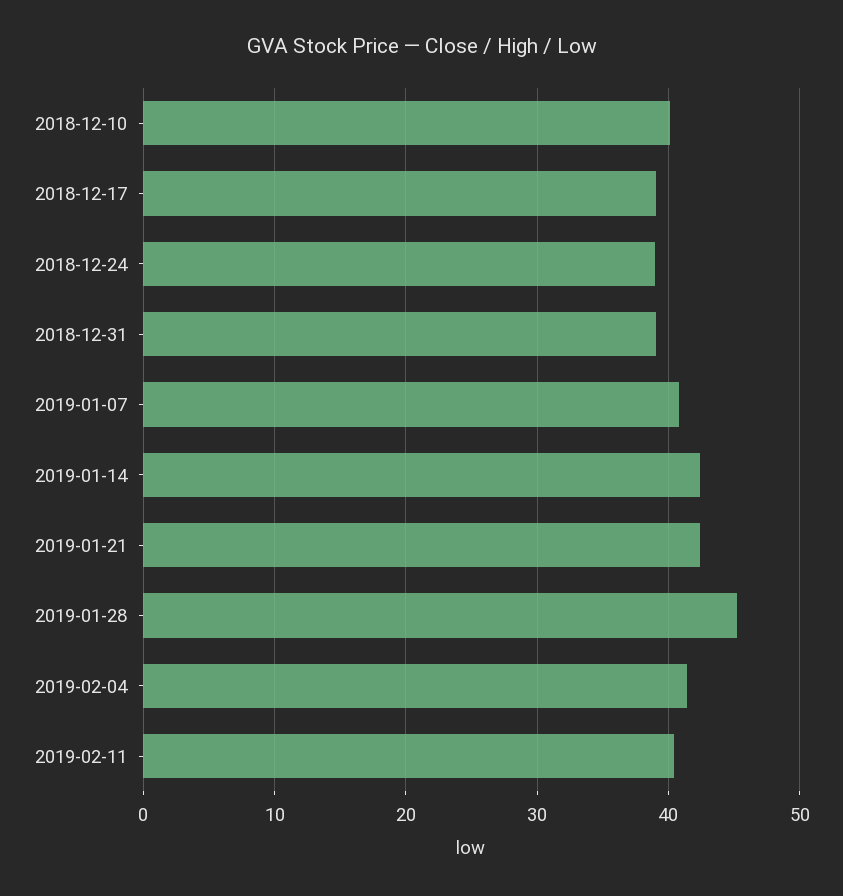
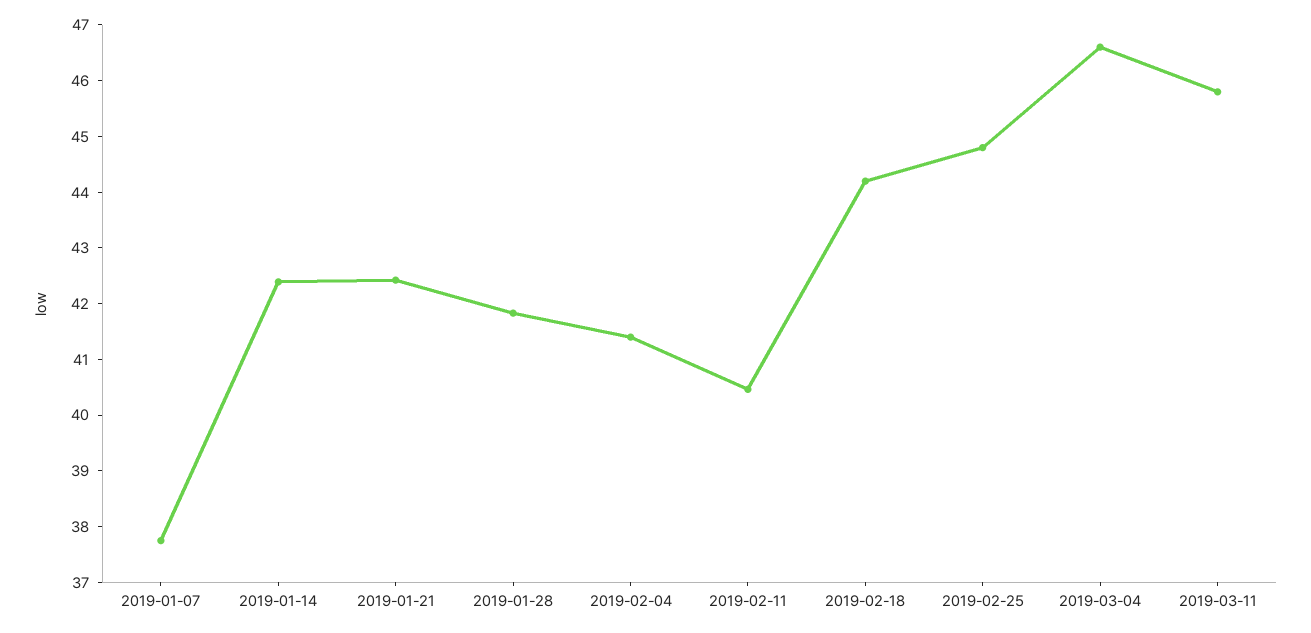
2018-12-10: 40 -> none
2018-12-17: 39 -> none
2018-12-24: 39 -> none
2018-12-31: 39 -> none
2019-01-07: 41 -> 37.8
2019-01-28: 45 -> 41.8
2019-02-18: none -> 44.2
2019-02-25: none -> 44.8
2019-03-04: none -> 46.6
2019-03-11: none -> 45.8

